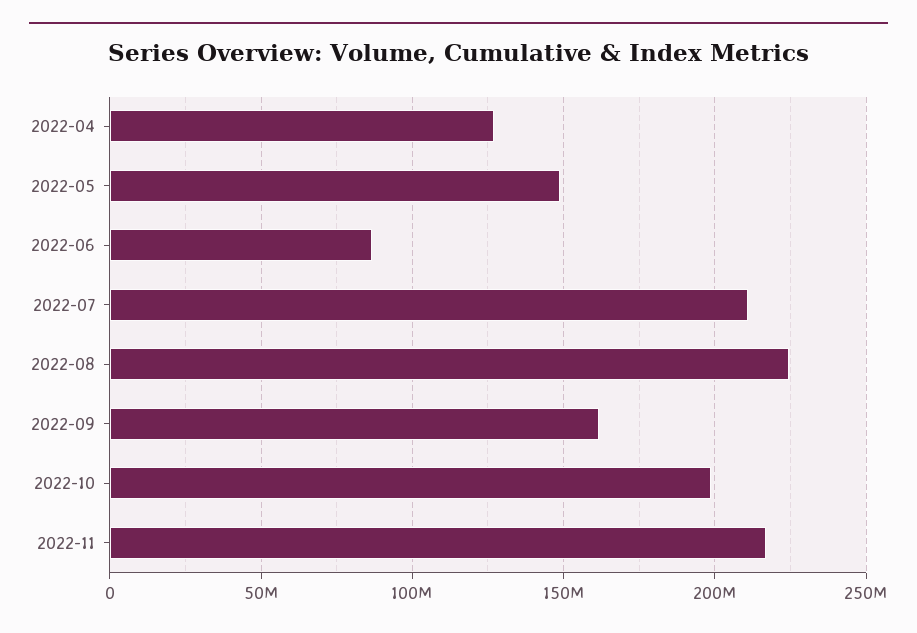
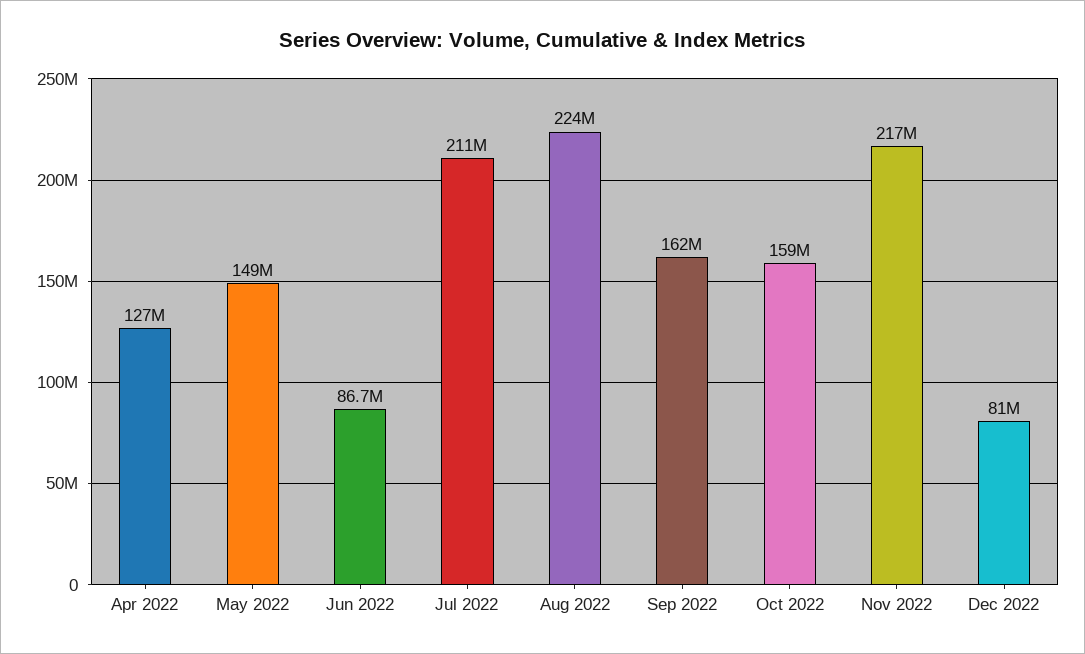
2022-10: 200000000 -> 159000000
Dec 2022: none -> 81000000

